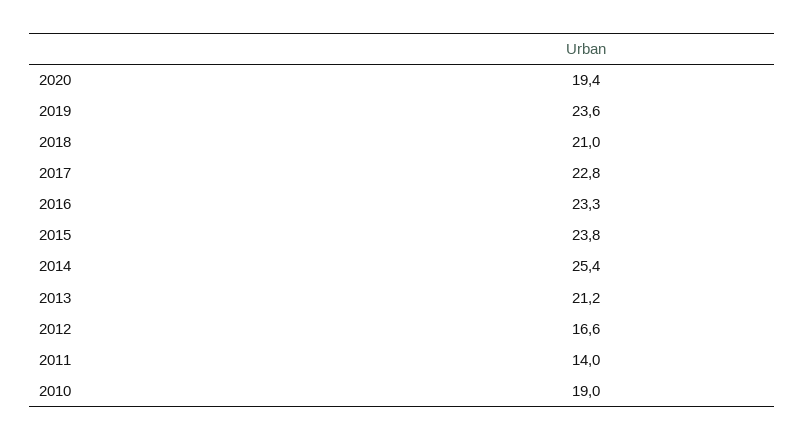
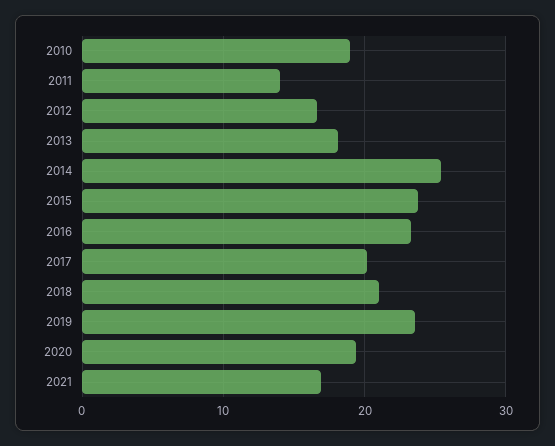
2017: 22.8 -> 20
2013: 21.2 -> 18
2021: none -> 17

